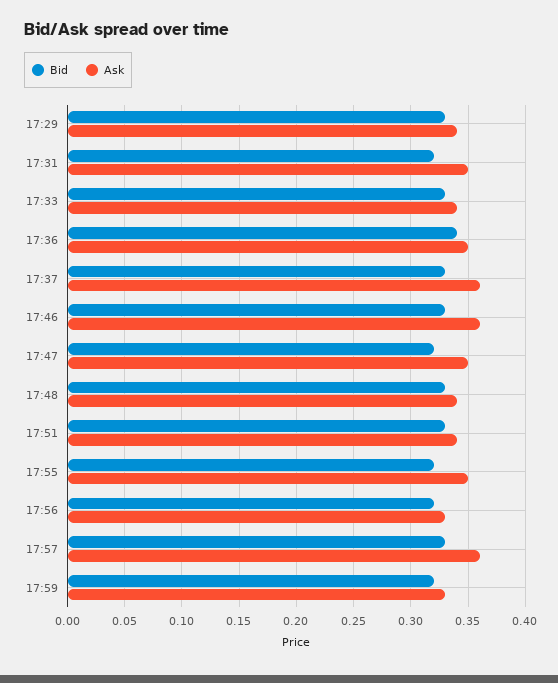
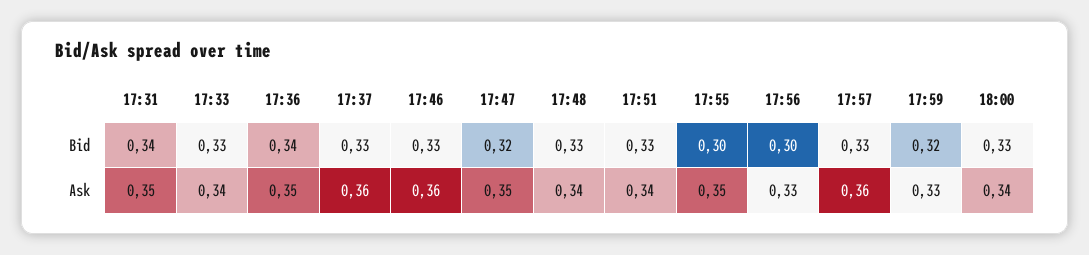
Bid, 17:29: 0.33 -> none
Ask, 17:29: 0.34 -> none
Bid, 17:31: 0.32 -> 0.34
Bid, 17:55: 0.32 -> 0.3
Bid, 17:56: 0.32 -> 0.3
Bid, 18:00: none -> 0.33
Ask, 18:00: none -> 0.34

